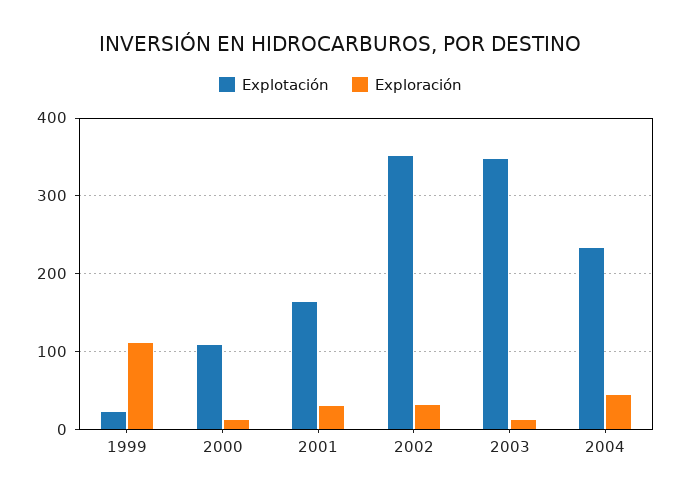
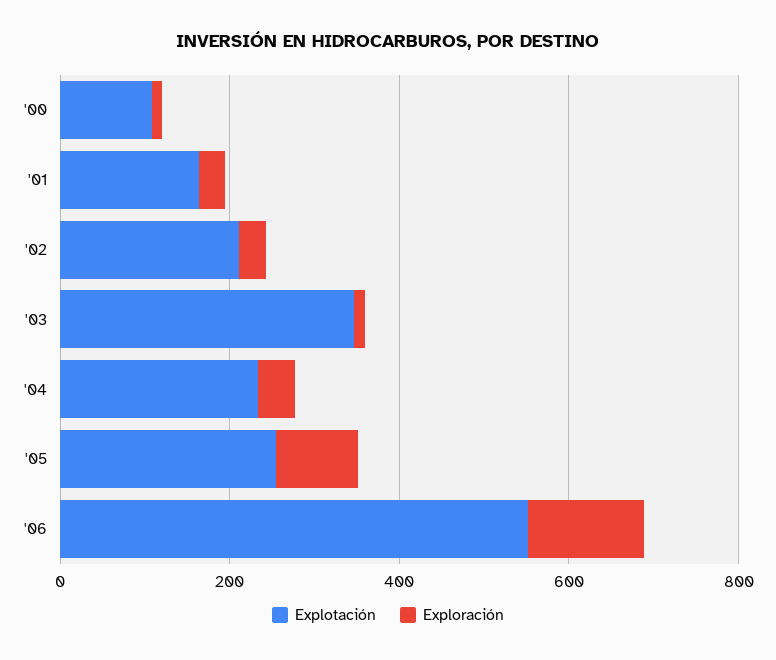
Explotación, 1999: 20 -> none
Exploración, 1999: 110 -> none
Explotación, 2002: 350 -> 200
Explotación, '05: none -> 250
Exploración, '05: none -> 100
Explotación, '06: none -> 550
Exploración, '06: none -> 150

